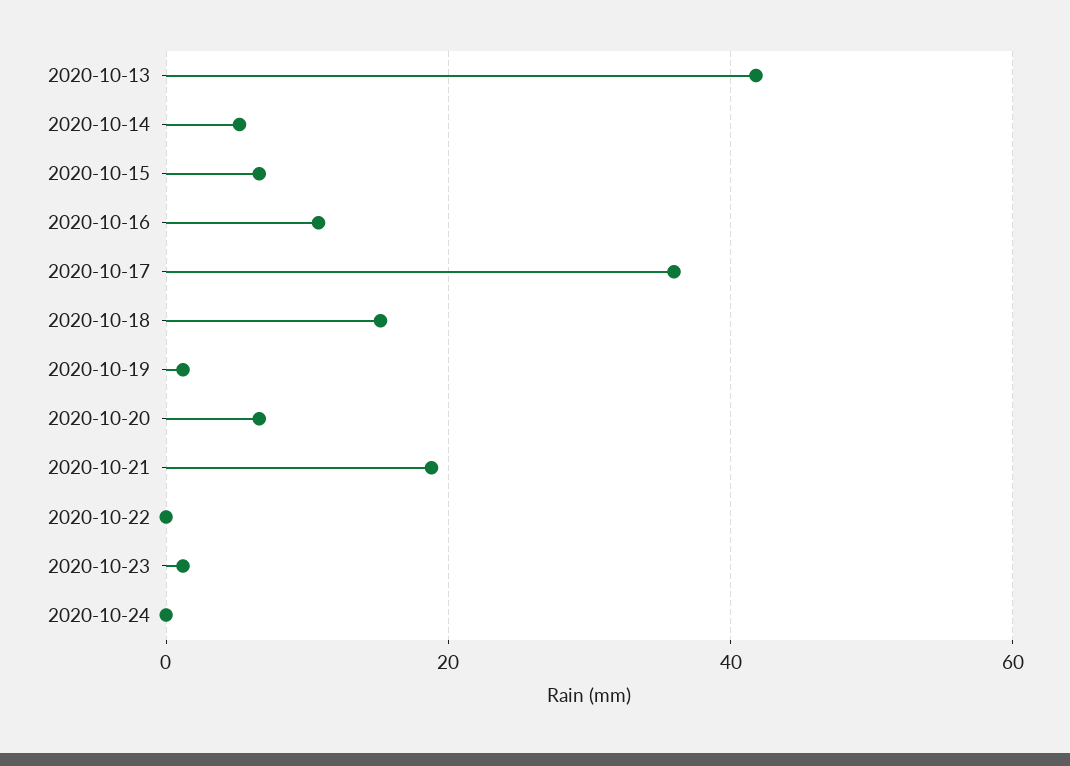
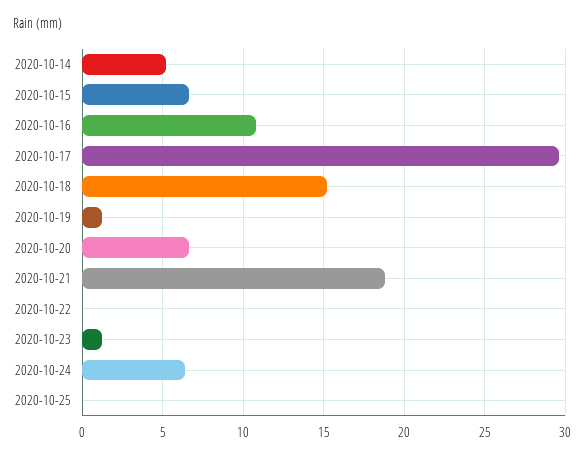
2020-10-13: 42 -> none
2020-10-17: 36 -> 29.5
2020-10-24: 0 -> 6.5
2020-10-25: none -> 0

